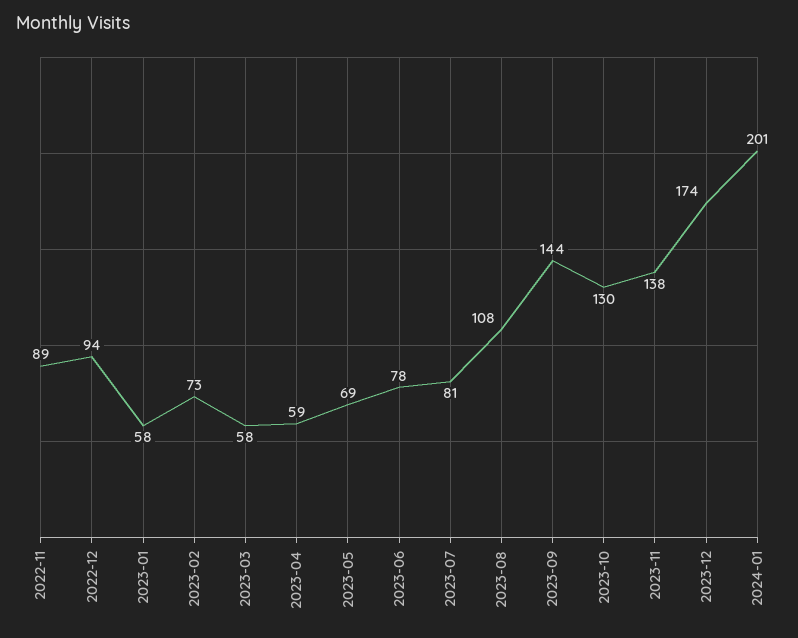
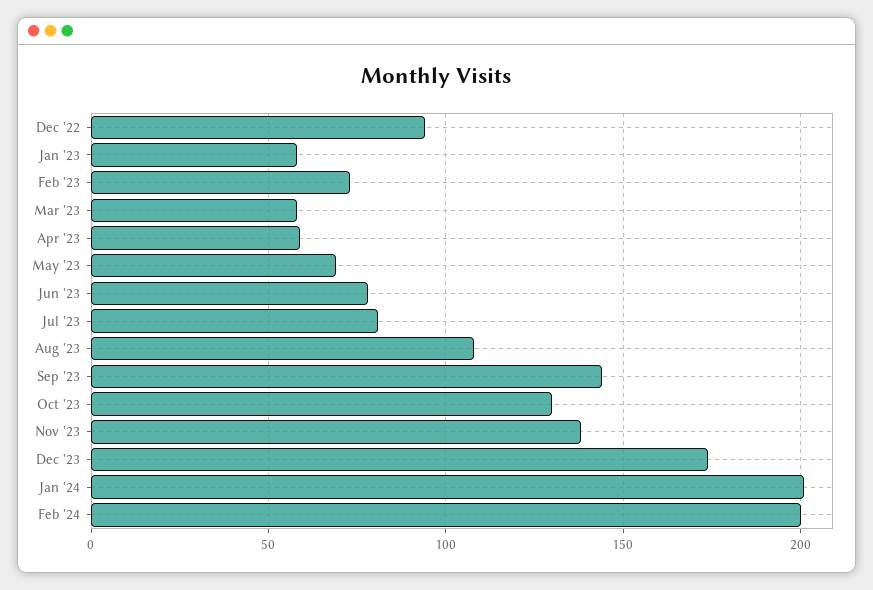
2022-11: 89 -> none
Feb '24: none -> 200

